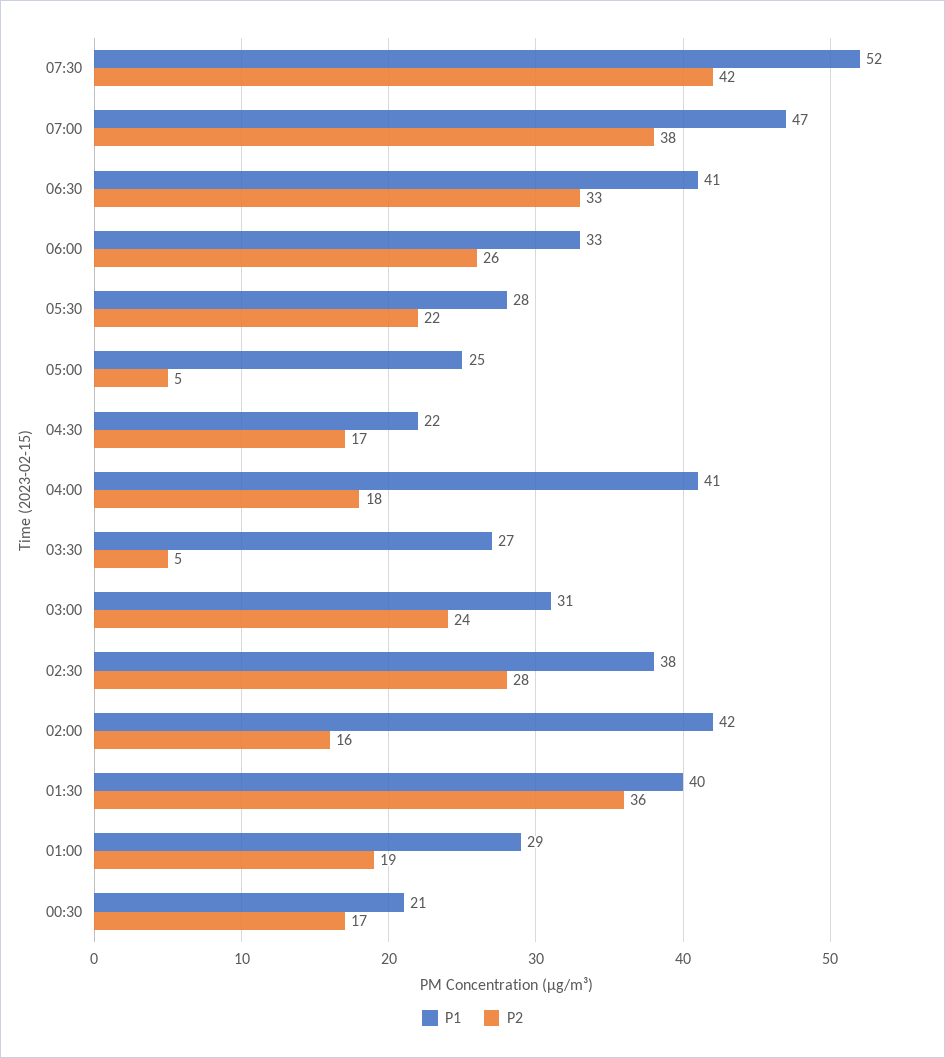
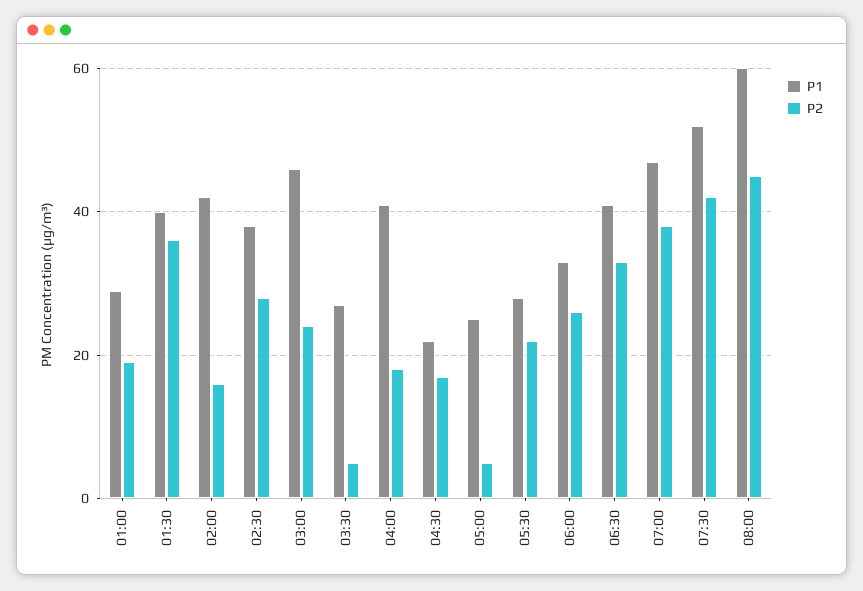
P1, 03:00: 31 -> 45
P1, 00:30: 21 -> none
P2, 00:30: 17 -> none
P1, 08:00: none -> 60
P2, 08:00: none -> 45

